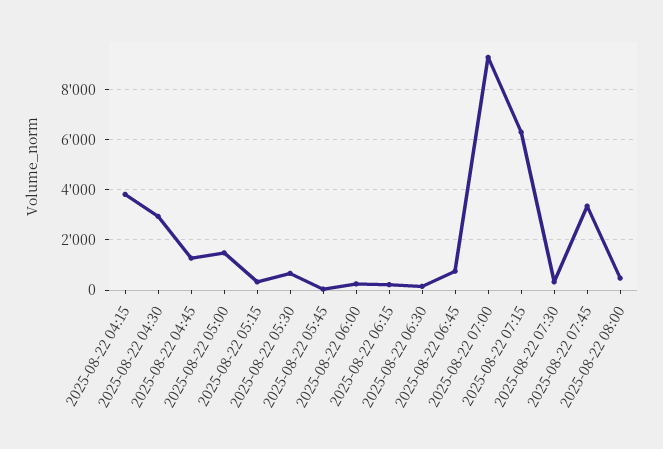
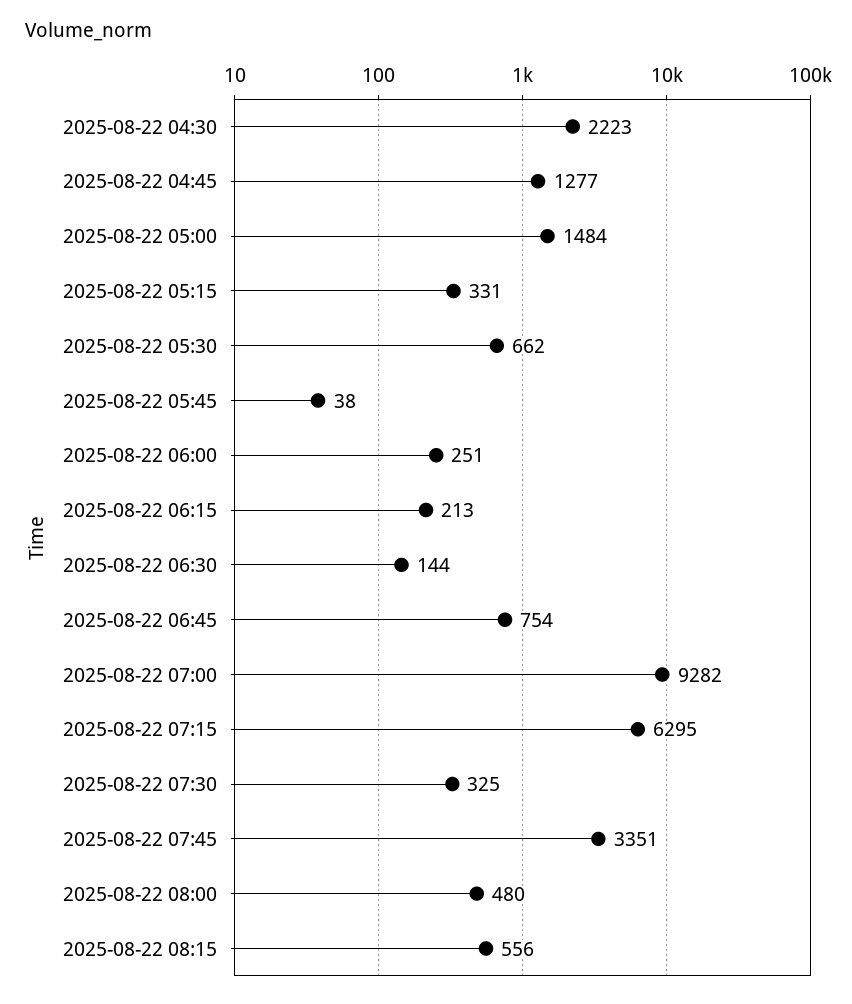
2025-08-22 04:15: 3750 -> none
2025-08-22 04:30: 3000 -> 2223
2025-08-22 08:15: none -> 556

